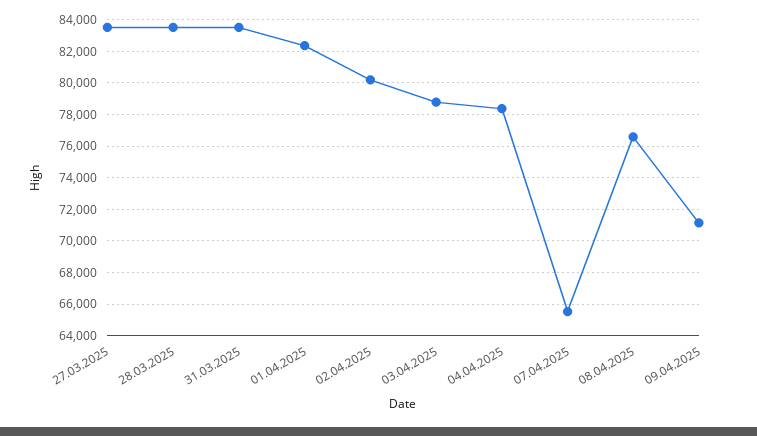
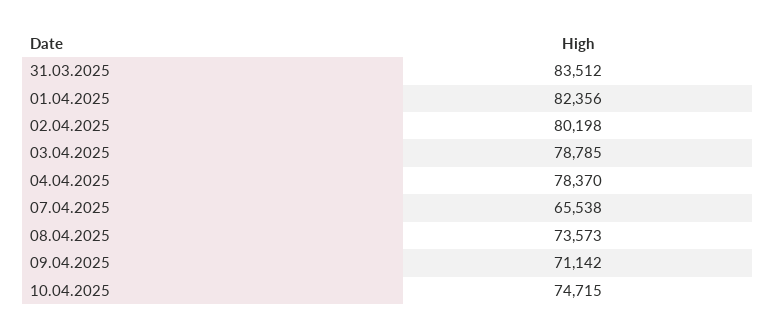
27.03.2025: 83500 -> none
28.03.2025: 83500 -> none
08.04.2025: 76500 -> 73573
10.04.2025: none -> 74715

